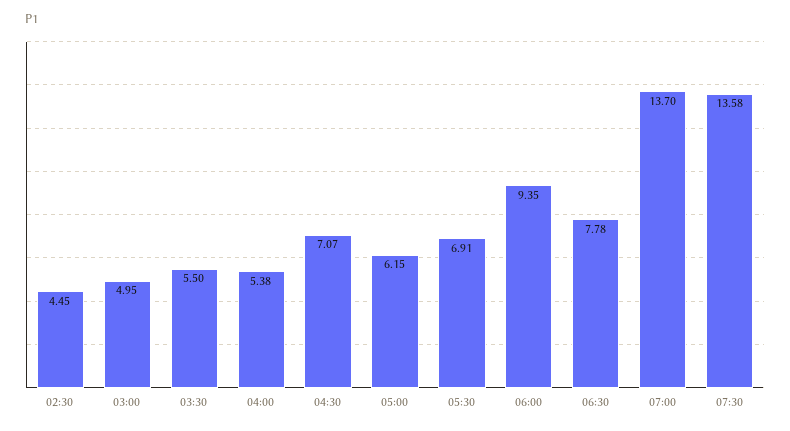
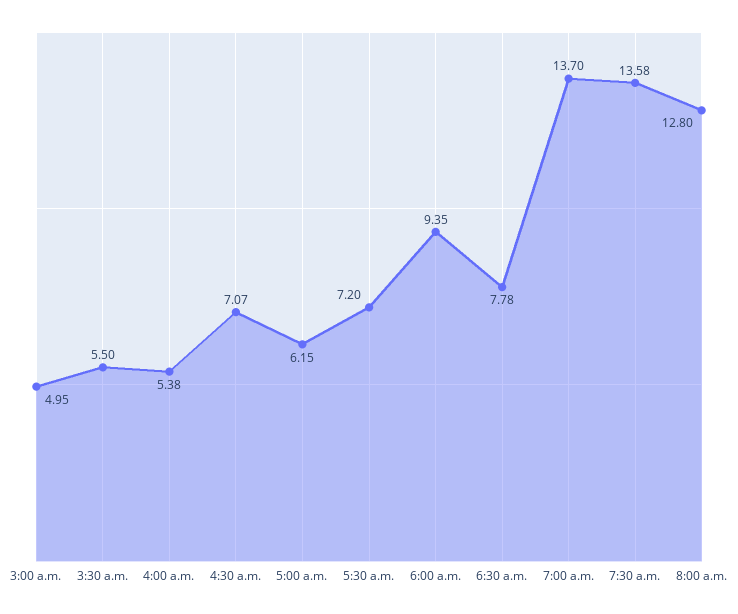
02:30: 4.45 -> none
05:30: 6.91 -> 7.2
8:00 a.m.: none -> 12.8

